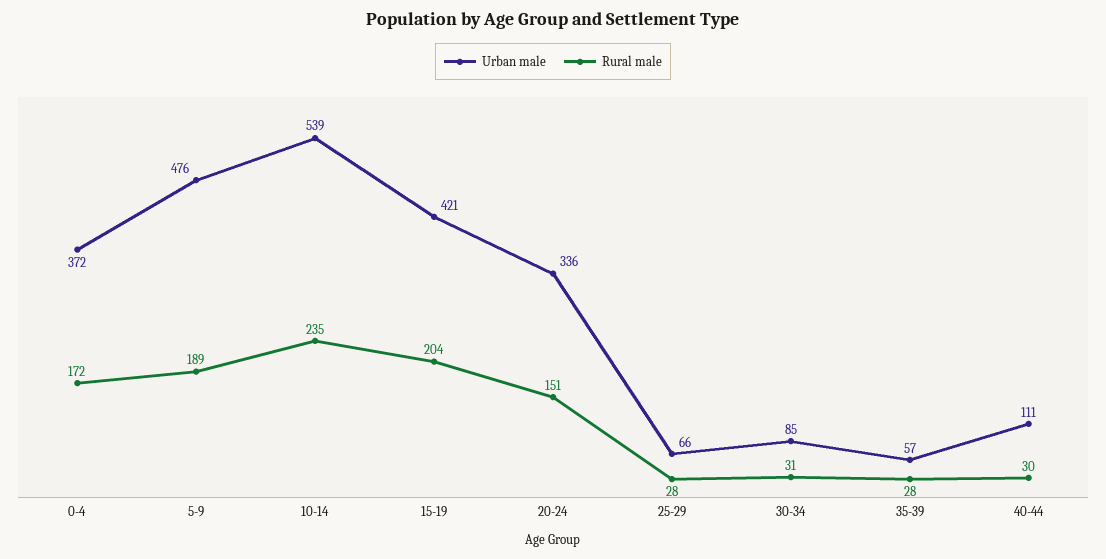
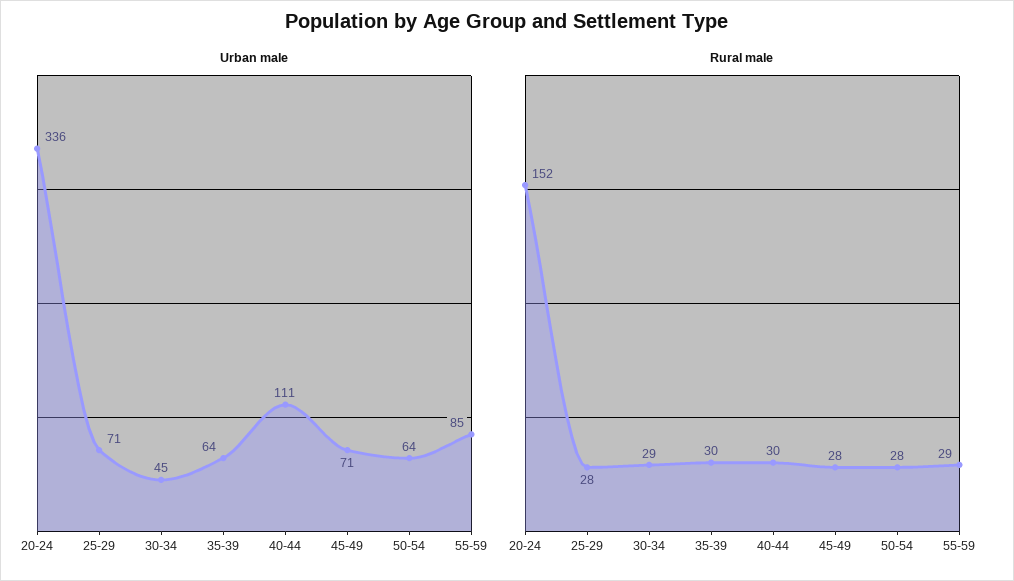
Urban male, 0-4: 372 -> none
Rural male, 0-4: 172 -> none
Urban male, 5-9: 476 -> none
Rural male, 5-9: 189 -> none
Urban male, 10-14: 539 -> none
Rural male, 10-14: 235 -> none
Urban male, 15-19: 421 -> none
Rural male, 15-19: 204 -> none
Rural male, 20-24: 151 -> 152
Urban male, 25-29: 66 -> 71
Urban male, 30-34: 85 -> 45
Rural male, 30-34: 31 -> 29
Urban male, 35-39: 57 -> 64
Rural male, 35-39: 28 -> 30
Urban male, 45-49: none -> 71
Urban male, 50-54: none -> 64
Urban male, 55-59: none -> 85
Rural male, 45-49: none -> 28
Rural male, 50-54: none -> 28
Rural male, 55-59: none -> 29

